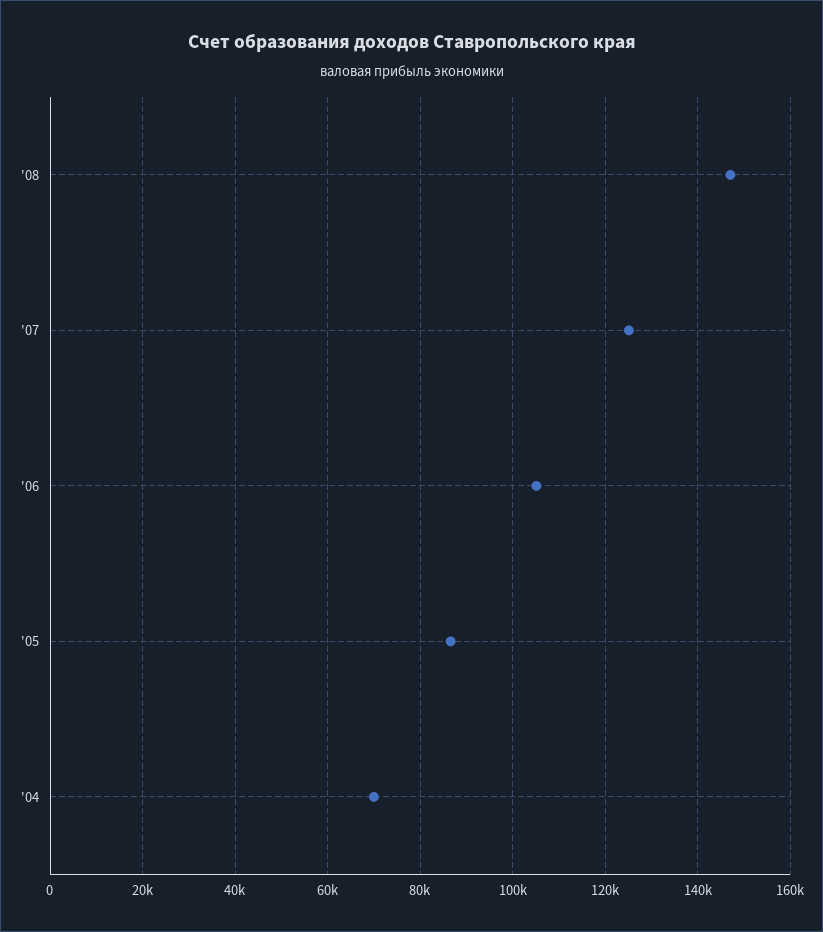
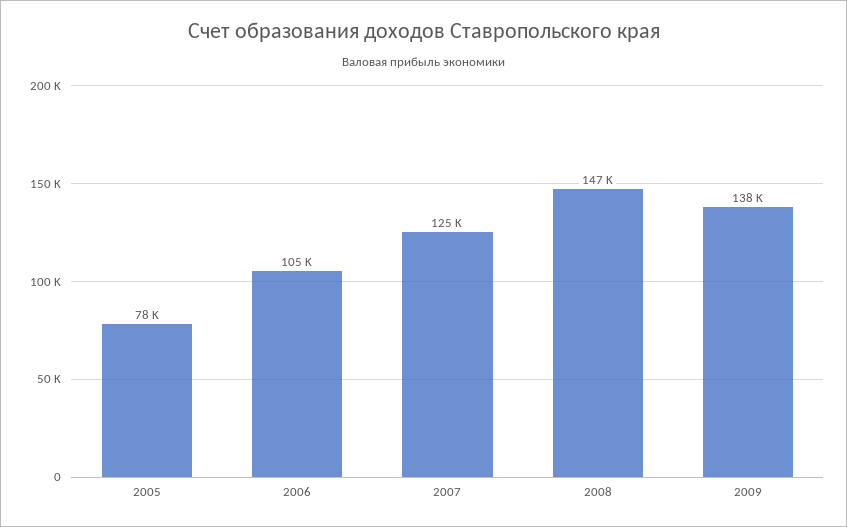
'05: 86000 -> 78000
'04: 70000 -> none
2009: none -> 138000

